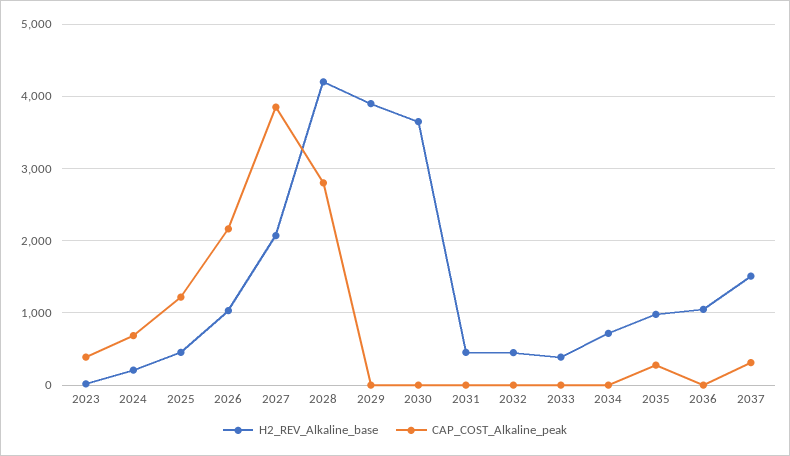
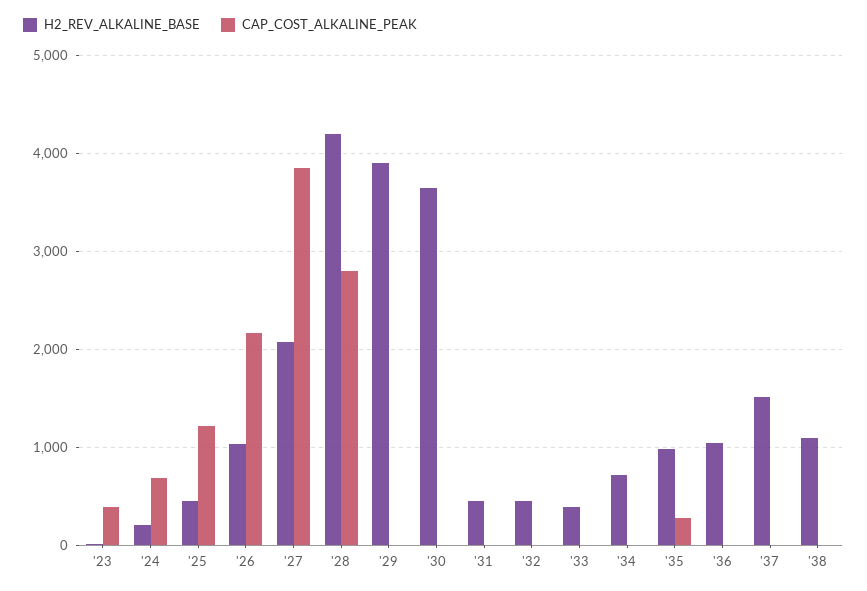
CAP_COST_Alkaline_peak, 2037: 300 -> 0
H2_REV_Alkaline_base, '38: none -> 1100
CAP_COST_Alkaline_peak, '38: none -> 0

